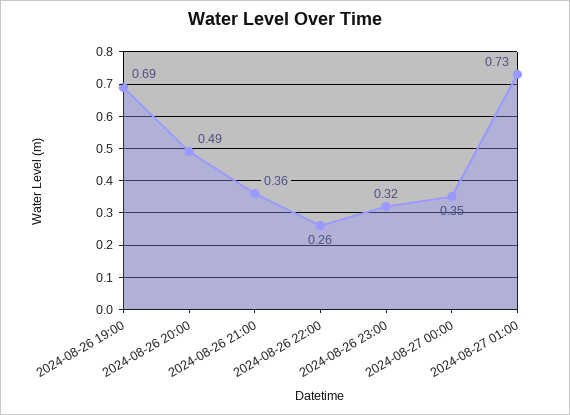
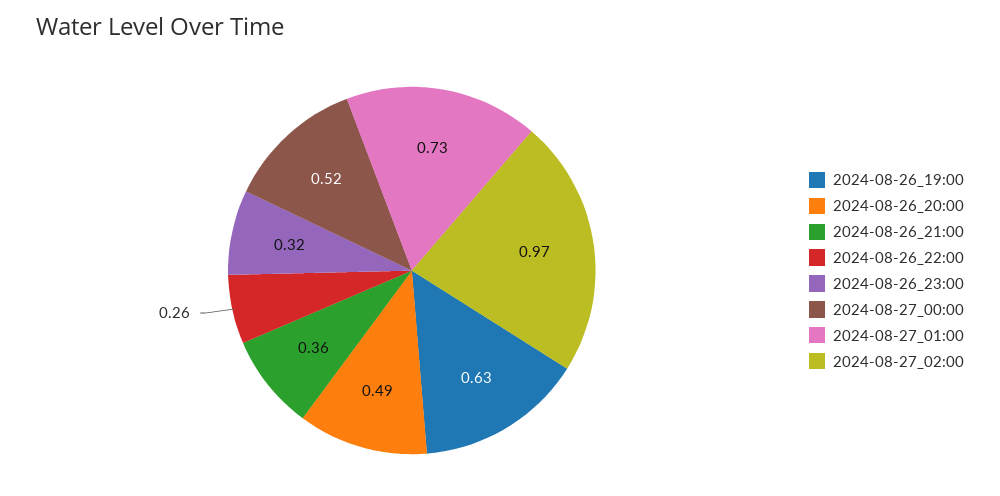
2024-08-26 19:00: 0.69 -> 0.63
2024-08-27 00:00: 0.35 -> 0.52
2024-08-27_02:00: none -> 0.97

